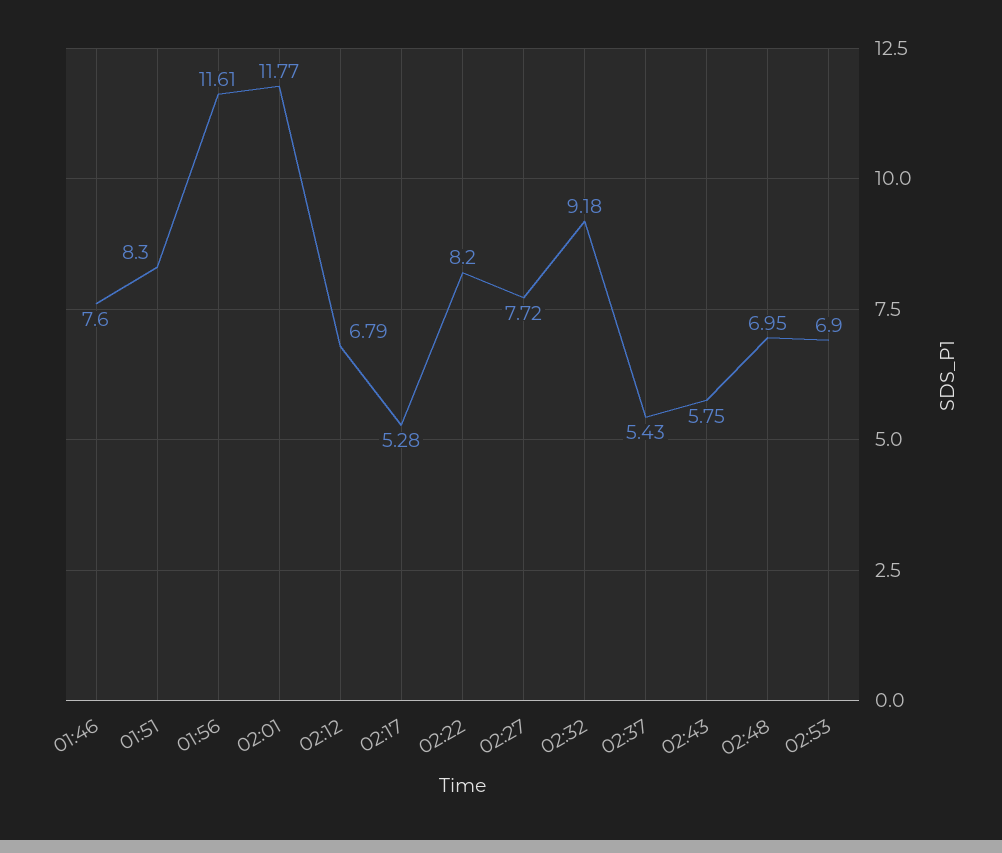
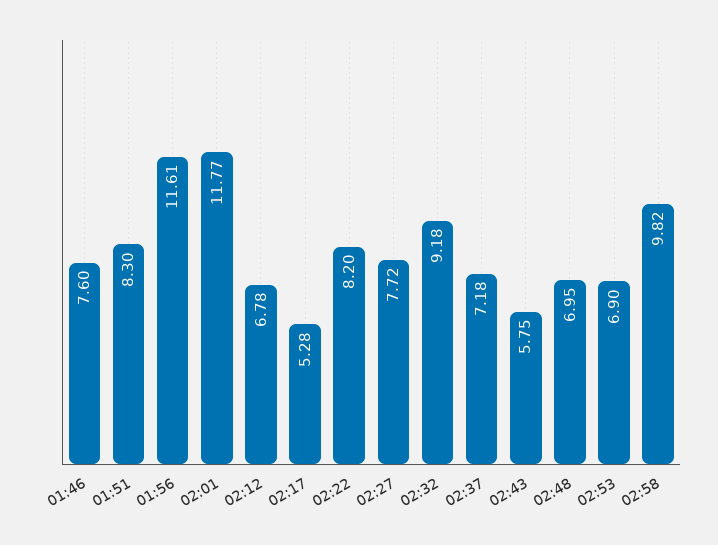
02:12: 6.79 -> 6.78
02:37: 5.43 -> 7.18
02:58: none -> 9.82

